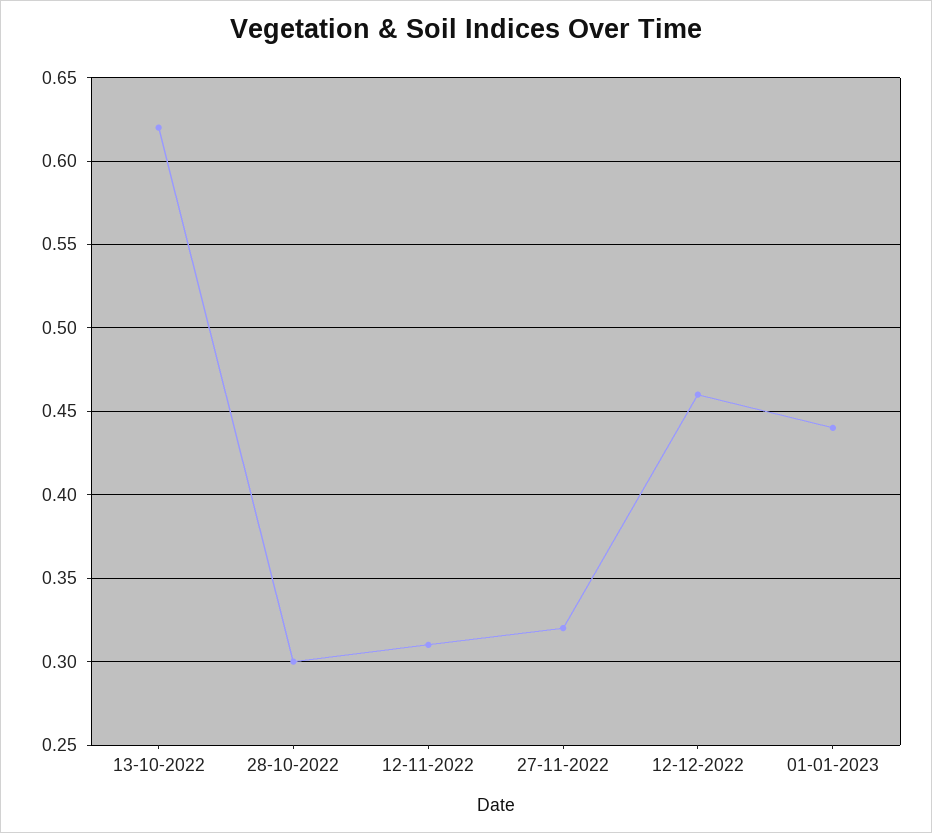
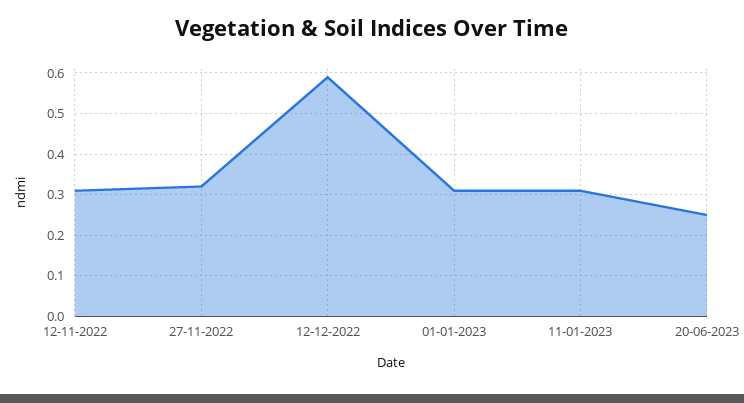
13-10-2022: 0.62 -> none
28-10-2022: 0.3 -> none
12-12-2022: 0.46 -> 0.6
01-01-2023: 0.44 -> 0.3
11-01-2023: none -> 0.3
20-06-2023: none -> 0.25

